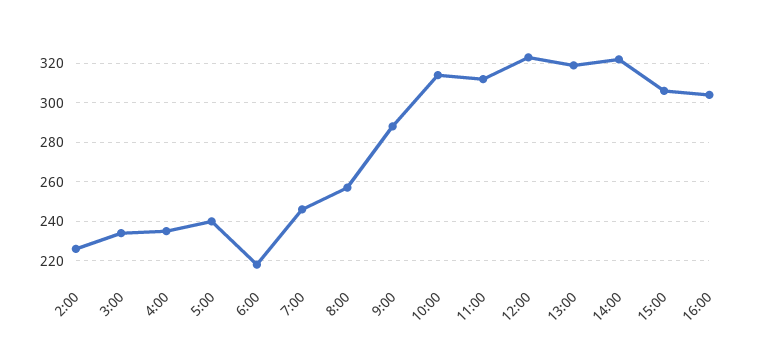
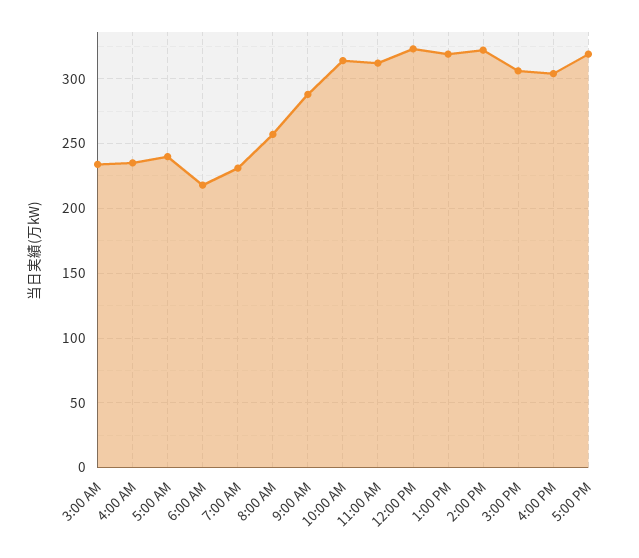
2:00: 225 -> none
7:00: 245 -> 230
5:00 PM: none -> 320

